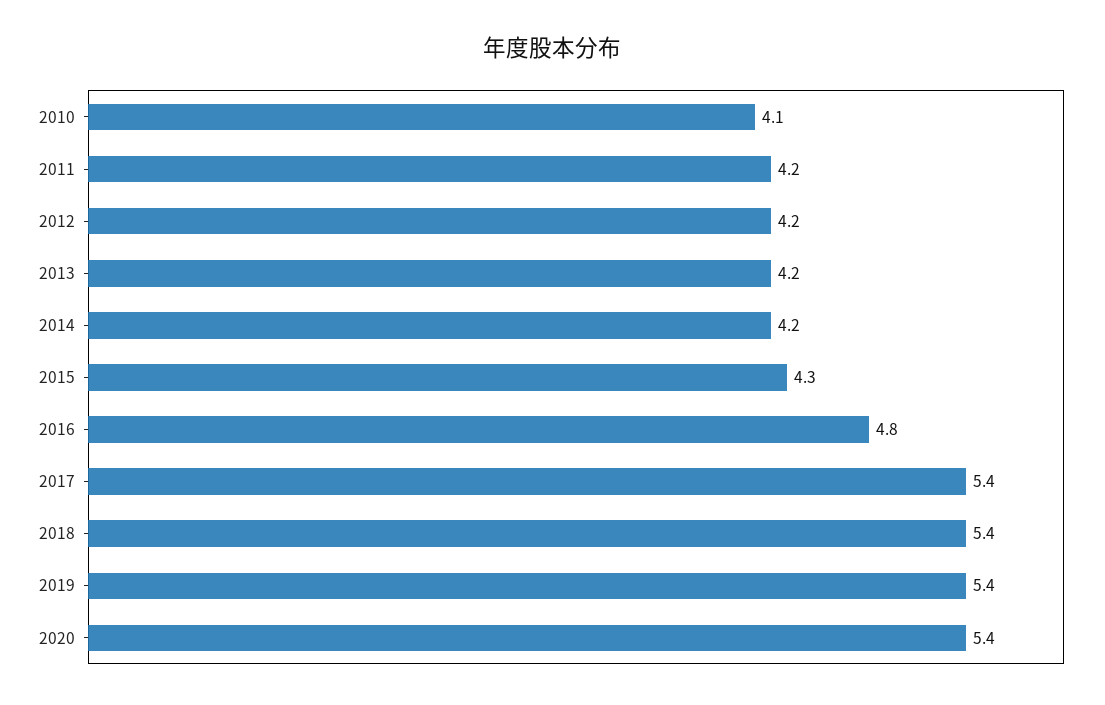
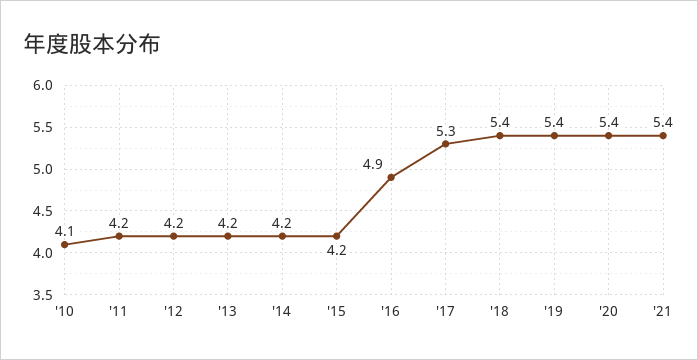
2015: 4.3 -> 4.2
2016: 4.8 -> 4.9
2017: 5.4 -> 5.3
'21: none -> 5.4

